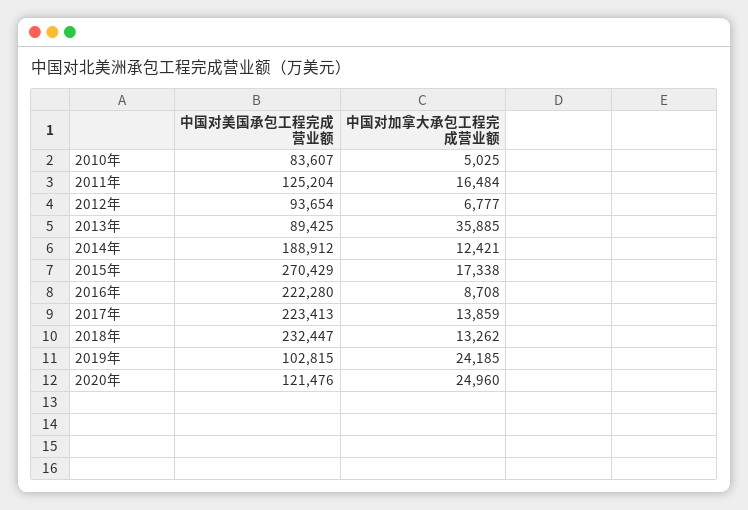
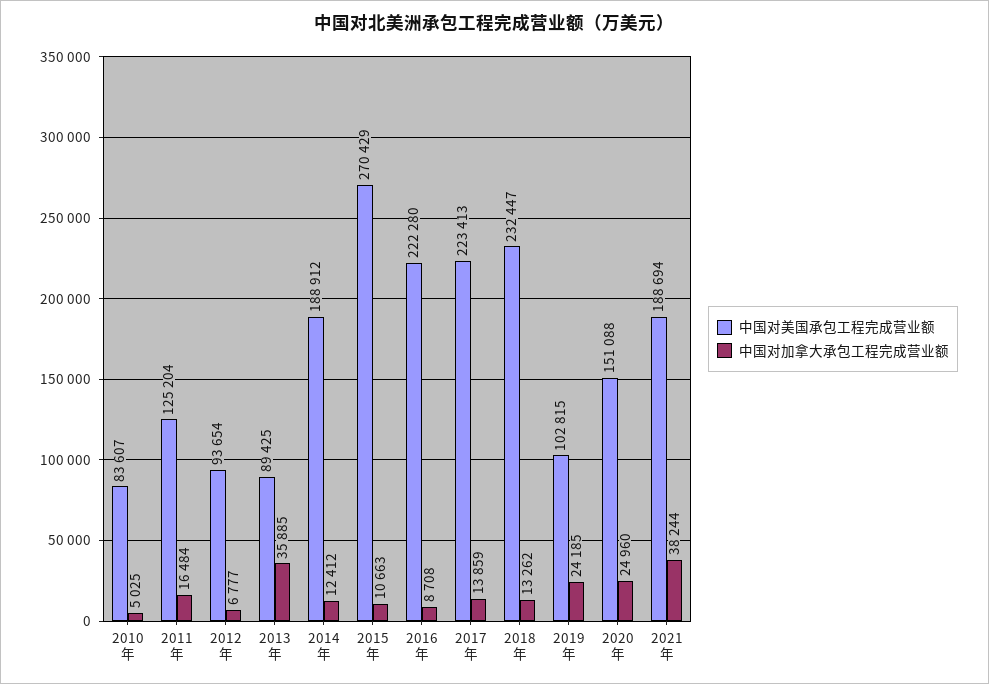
中国对加拿大承包工程完成营业额, 2014年: 12421 -> 12412
中国对加拿大承包工程完成营业额, 2015年: 17338 -> 10663
中国对美国承包工程完成营业额, 2020年: 121476 -> 151088
中国对美国承包工程完成营业额, 2021年: none -> 188694
中国对加拿大承包工程完成营业额, 2021年: none -> 38244

